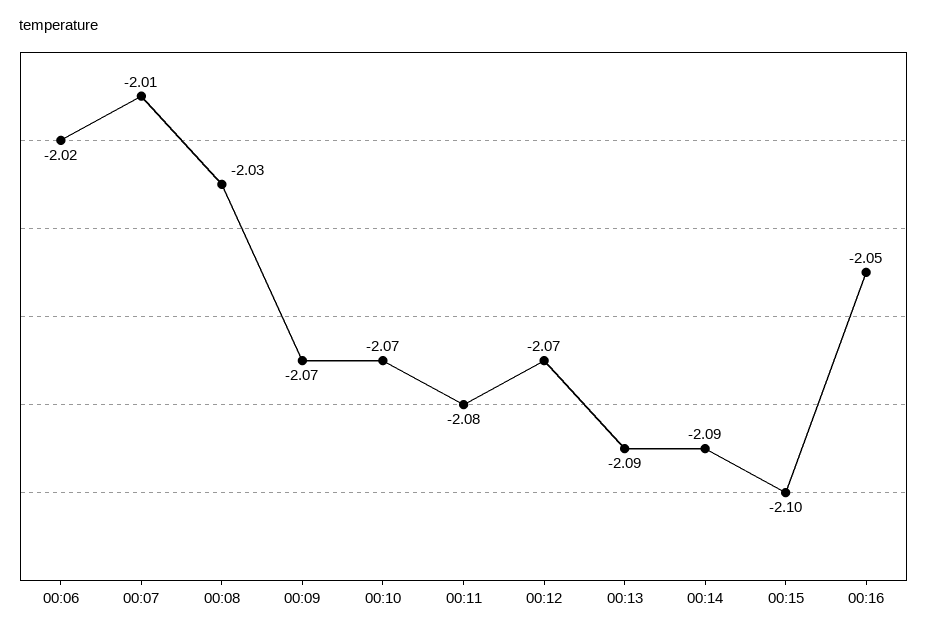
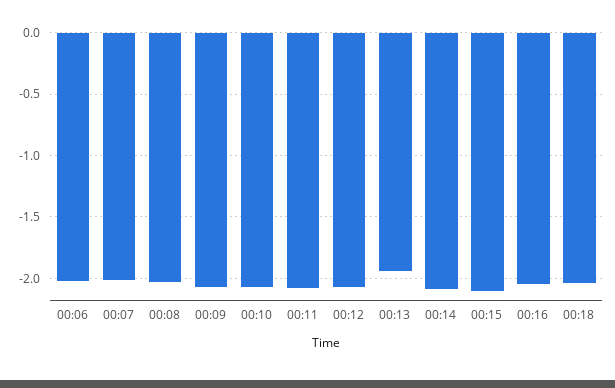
00:13: -2.09 -> -1.95
00:18: none -> -2.05

